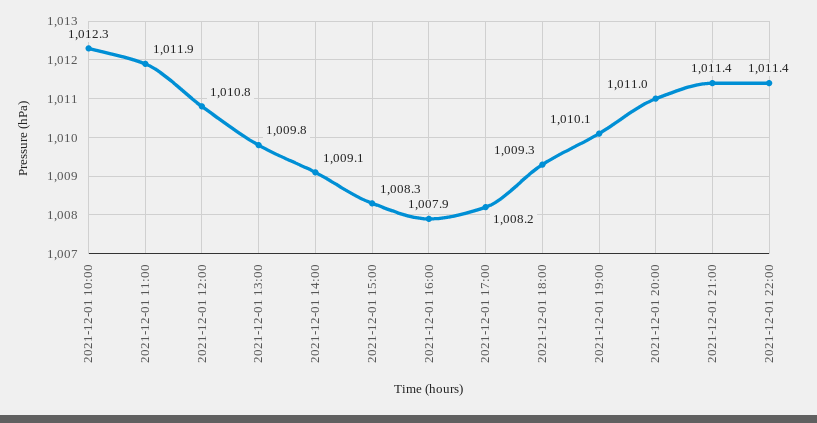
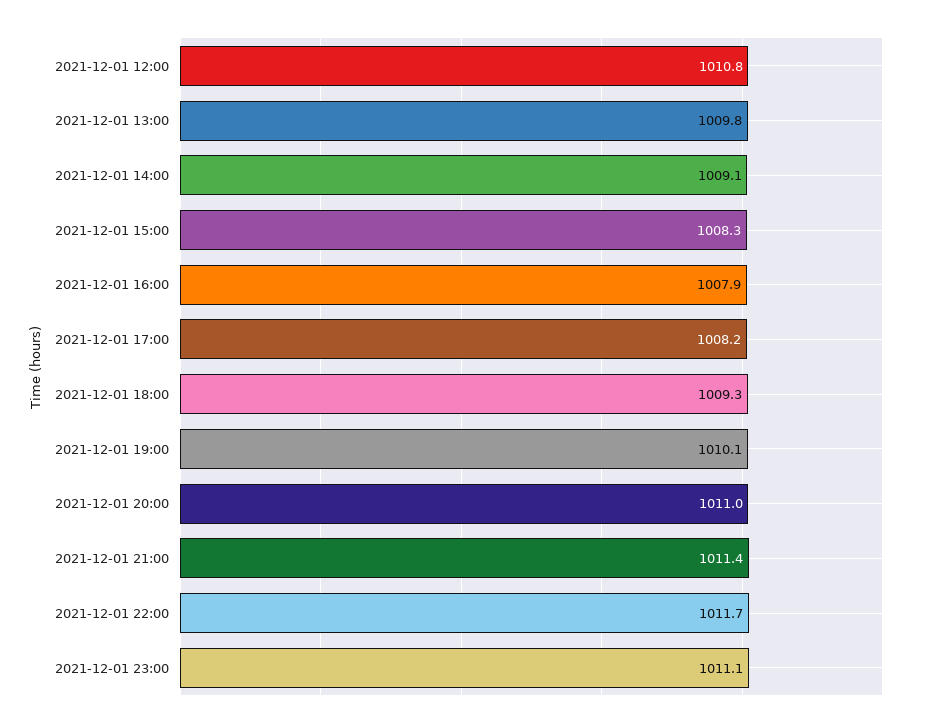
2021-12-01 10:00: 1012.3 -> none
2021-12-01 11:00: 1011.9 -> none
2021-12-01 22:00: 1011.4 -> 1011.7
2021-12-01 23:00: none -> 1011.1

